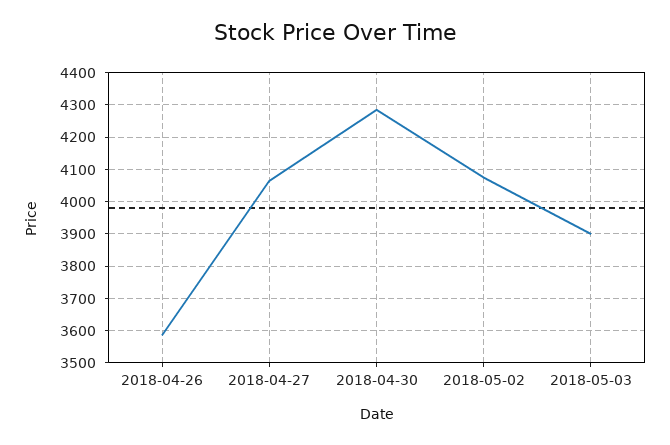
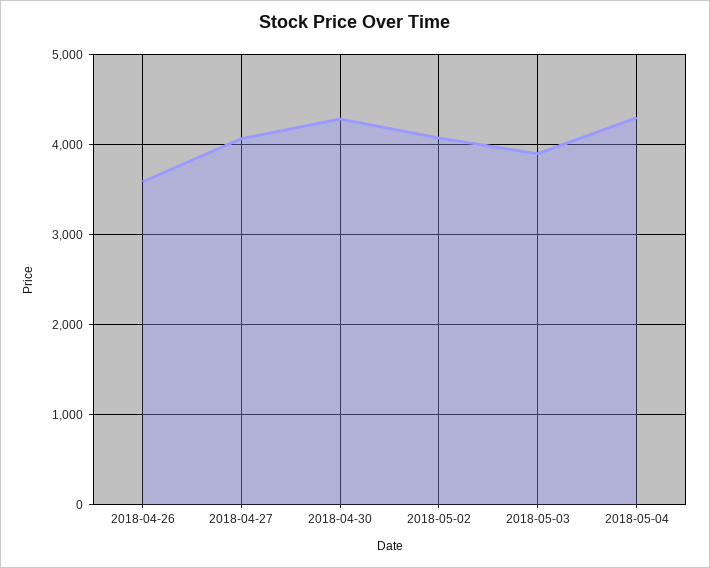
2018-05-04: none -> 4300

